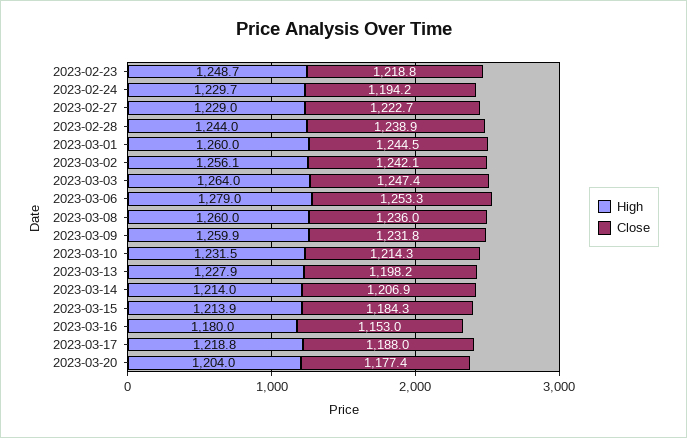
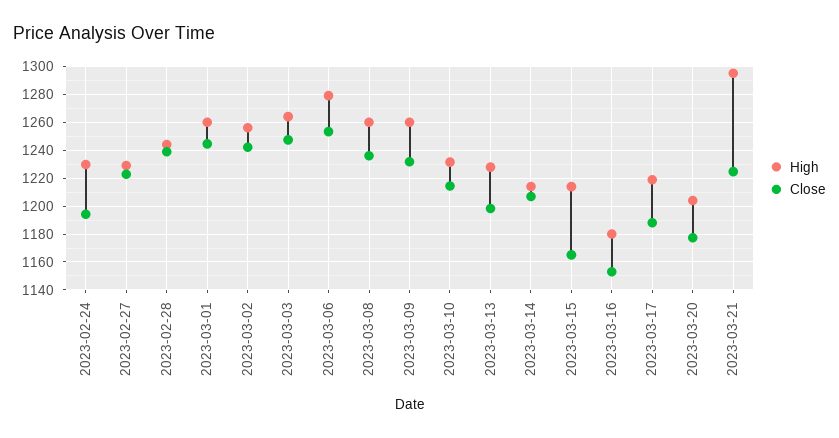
High, 2023-02-23: 1248.7 -> none
Close, 2023-02-23: 1218.8 -> none
Close, 2023-03-15: 1184.3 -> 1165
High, 2023-03-21: none -> 1295
Close, 2023-03-21: none -> 1225

